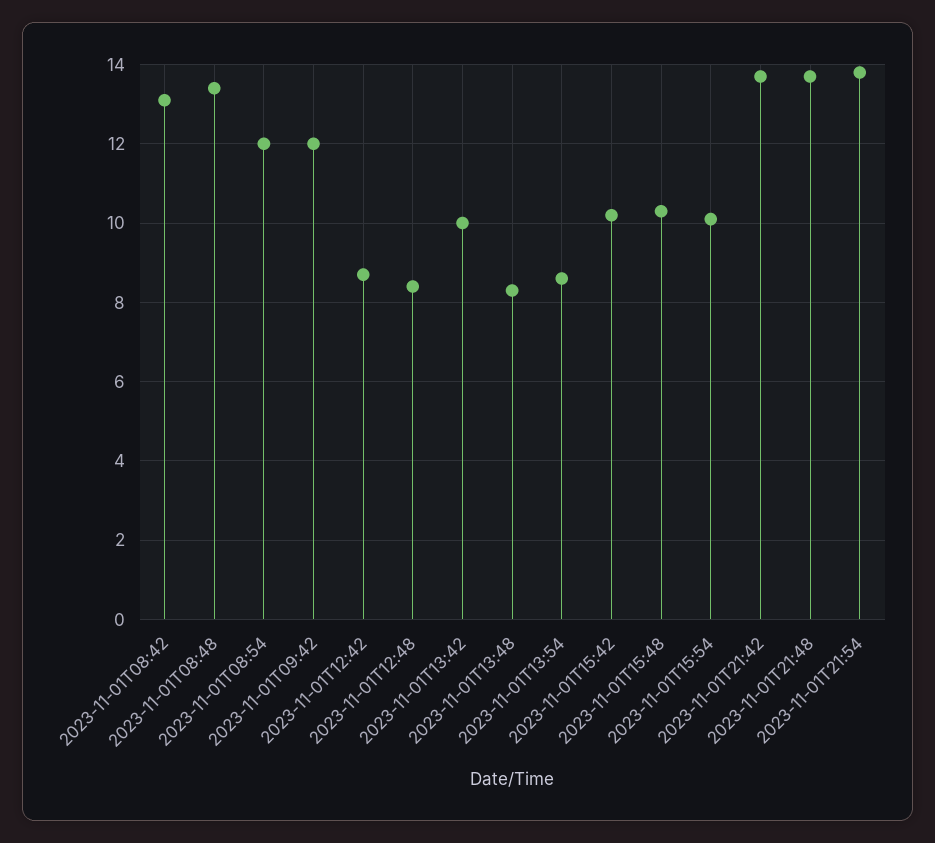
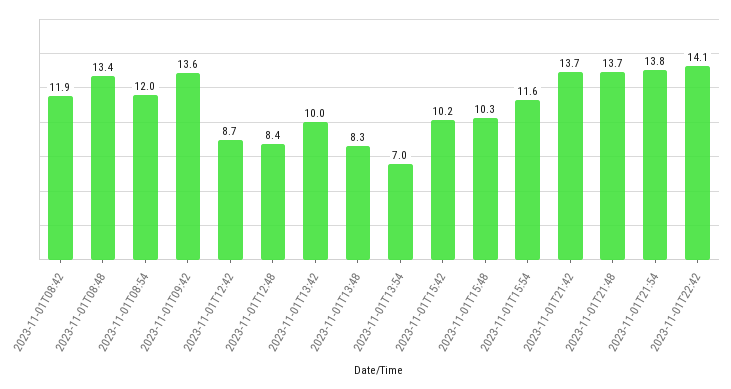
2023-11-01T08:42: 13 -> 11.9
2023-11-01T09:42: 12 -> 13.6
2023-11-01T13:54: 8.5 -> 7
2023-11-01T15:54: 10 -> 11.6
2023-11-01T22:42: none -> 14.1

